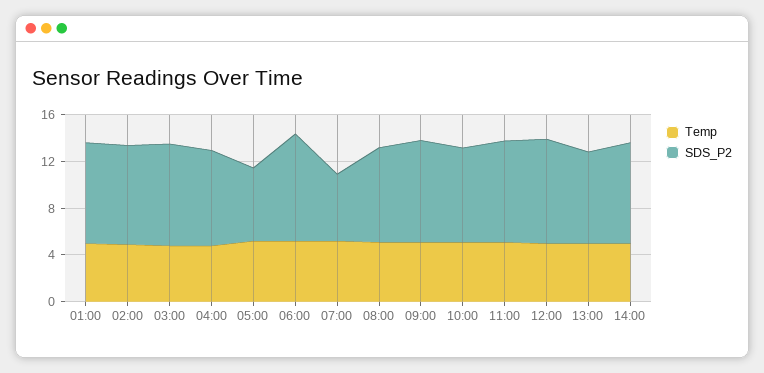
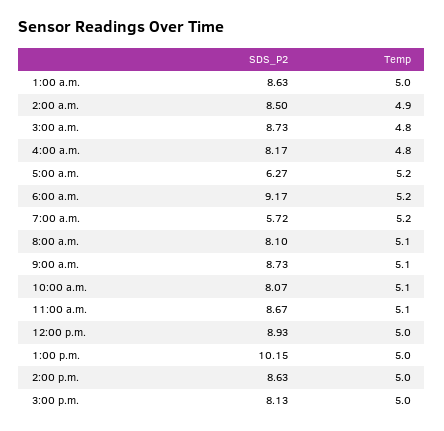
SDS_P2, 13:00: 8 -> 10.15
SDS_P2, 3:00 p.m.: none -> 8.13
Temp, 3:00 p.m.: none -> 5

